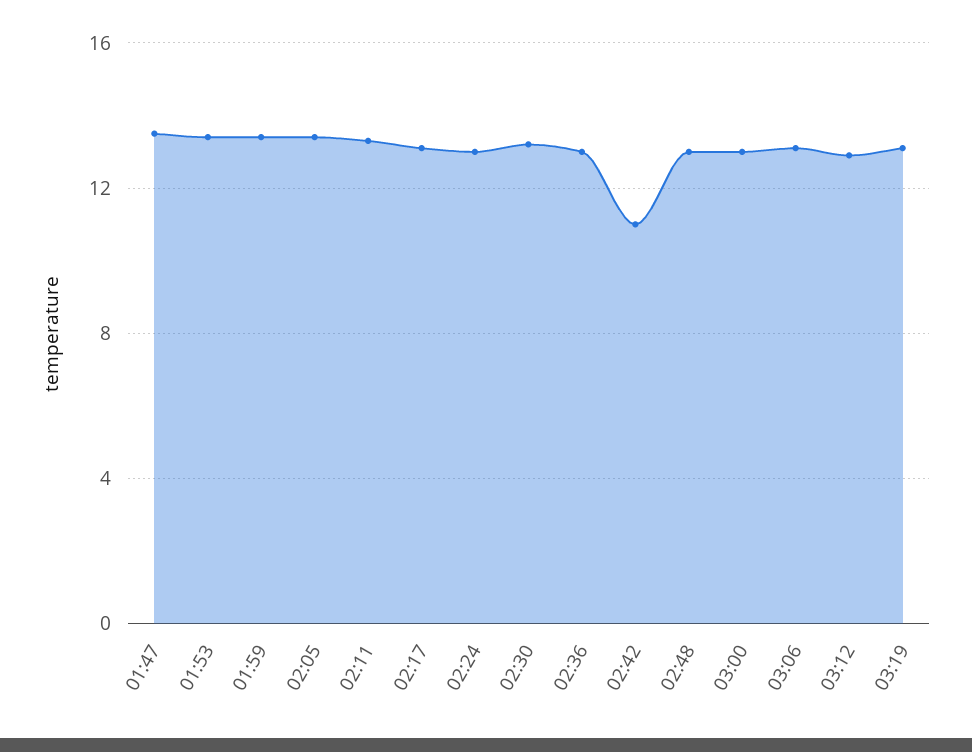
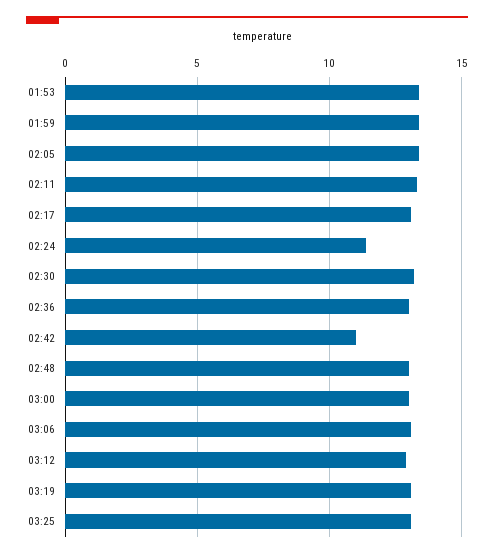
01:47: 13.5 -> none
02:24: 13 -> 11.5
03:25: none -> 13

